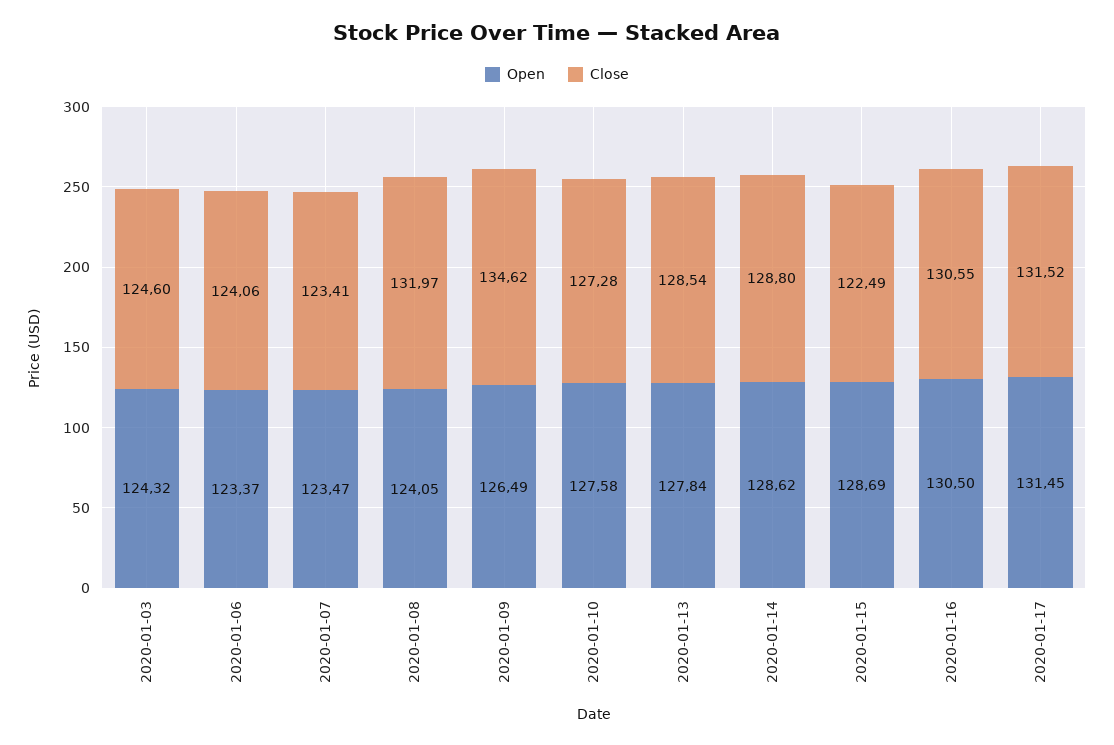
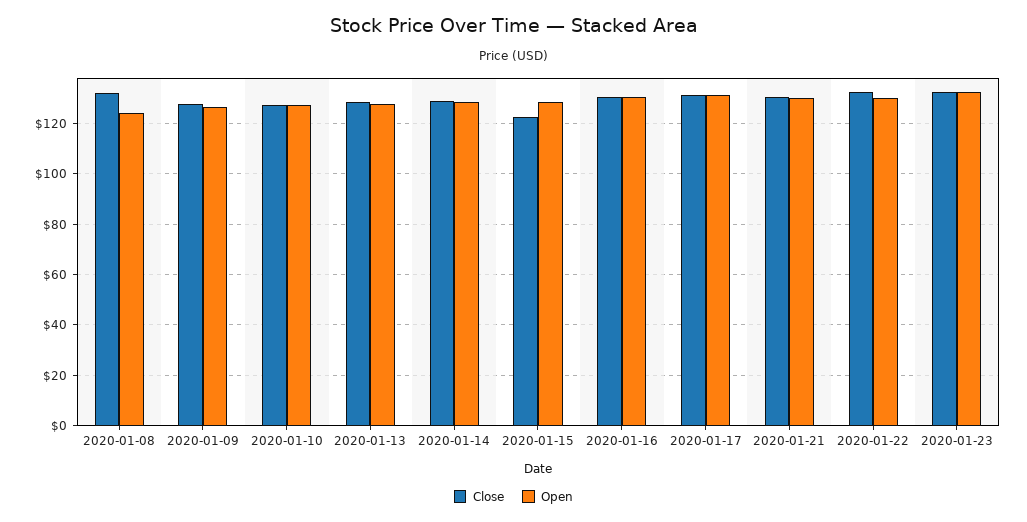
Open, 2020-01-03: 124.32 -> none
Close, 2020-01-03: 124.6 -> none
Open, 2020-01-06: 123.37 -> none
Close, 2020-01-06: 124.06 -> none
Open, 2020-01-07: 123.47 -> none
Close, 2020-01-07: 123.41 -> none
Close, 2020-01-09: 134.62 -> 127.5
Close, 2020-01-21: none -> 130
Open, 2020-01-21: none -> 130
Close, 2020-01-22: none -> 132.5
Open, 2020-01-22: none -> 130
Close, 2020-01-23: none -> 132.5
Open, 2020-01-23: none -> 132.5

